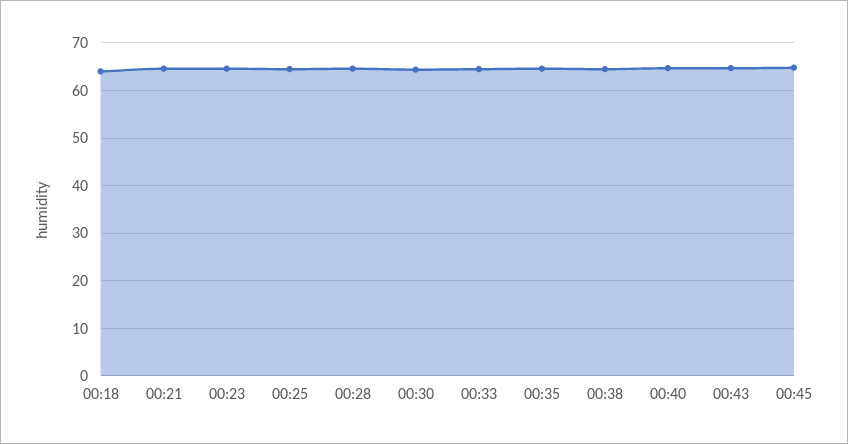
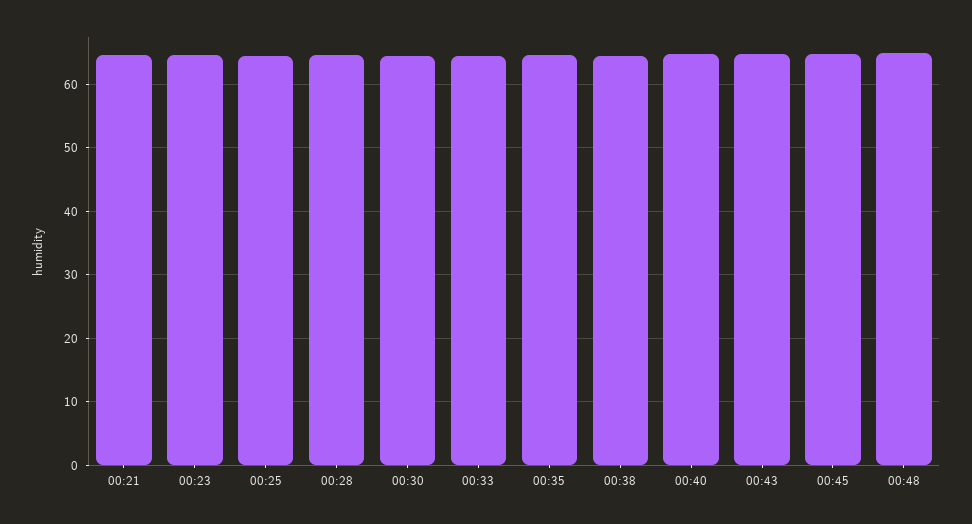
00:18: 64 -> none
00:48: none -> 65

